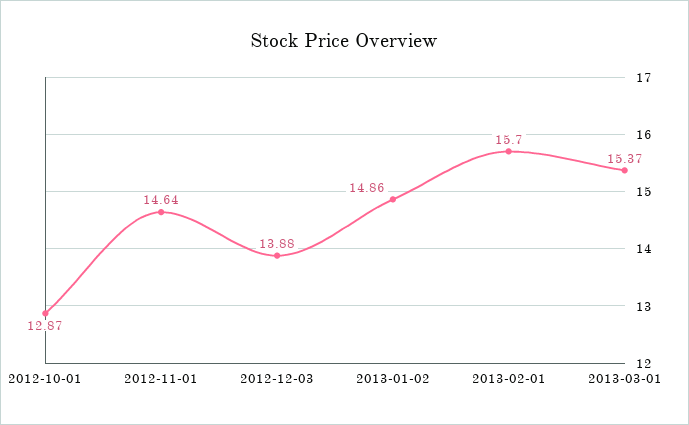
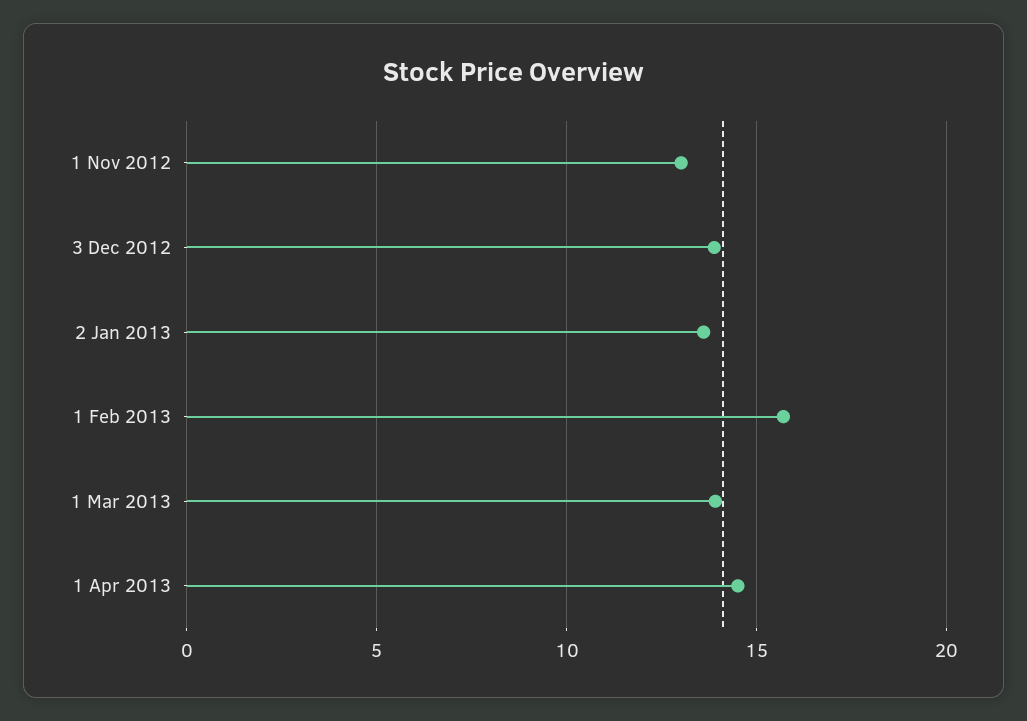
2012-10-01: 12.87 -> none
2012-11-01: 14.64 -> 13
2013-01-02: 14.86 -> 13.5
2013-03-01: 15.37 -> 14
1 Apr 2013: none -> 14.5

